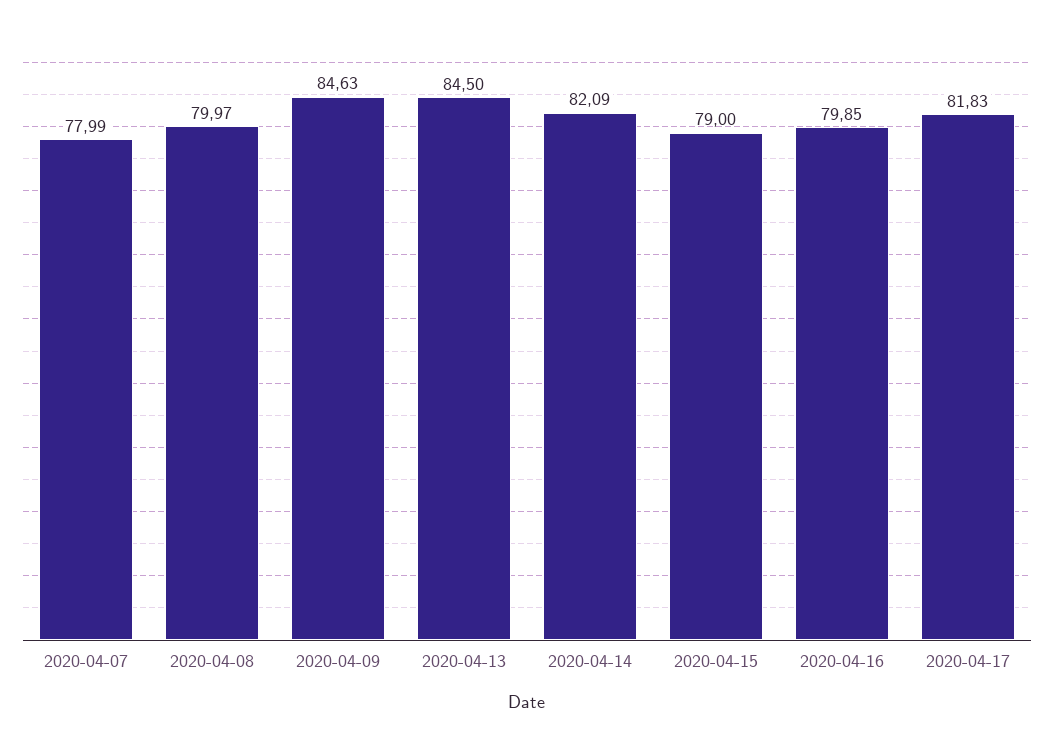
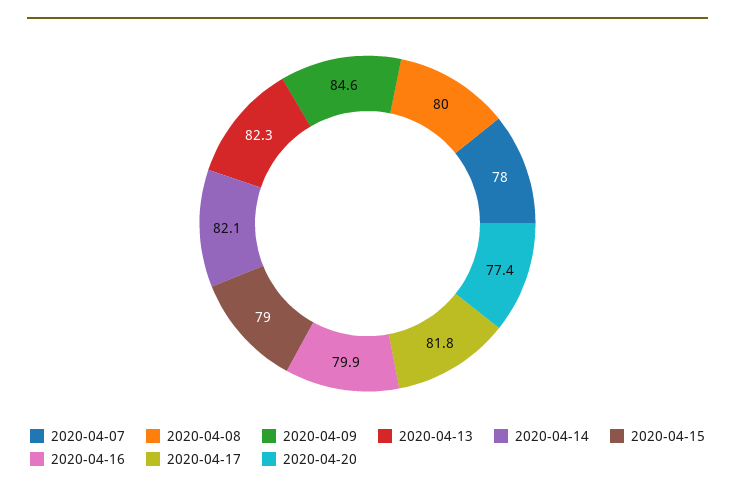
2020-04-13: 84.5 -> 82.3
2020-04-20: none -> 77.4

